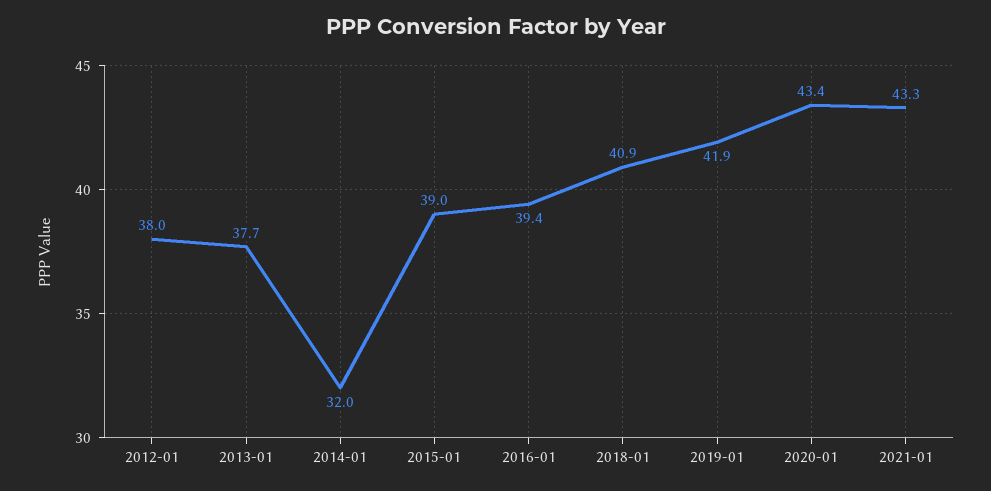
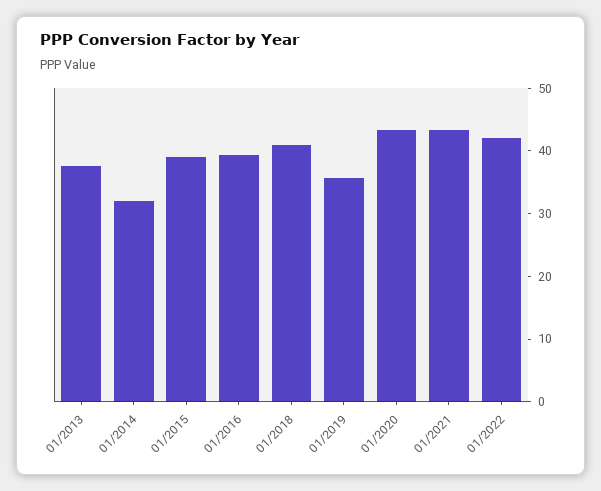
2012-01: 38 -> none
2019-01: 41.9 -> 36
01/2022: none -> 42

